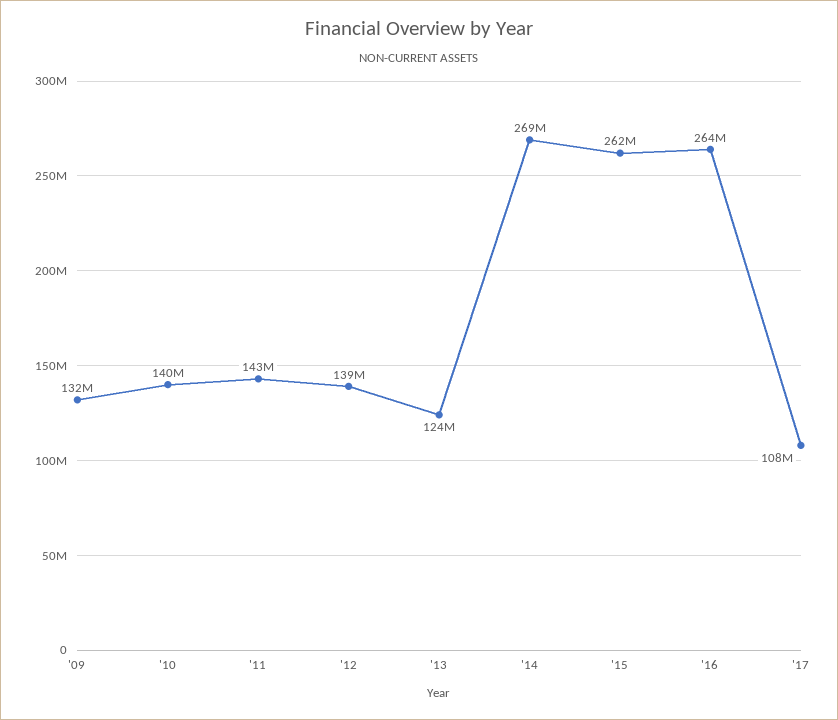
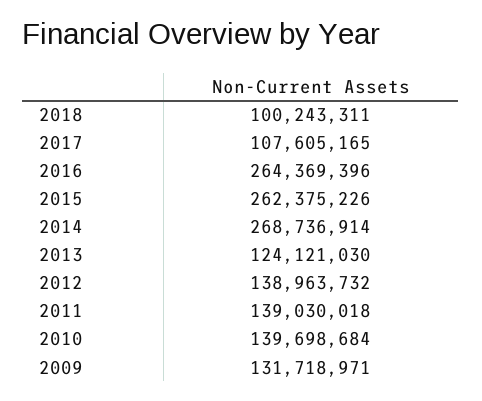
'11: 143000000 -> 139030018
2018: none -> 100243311

